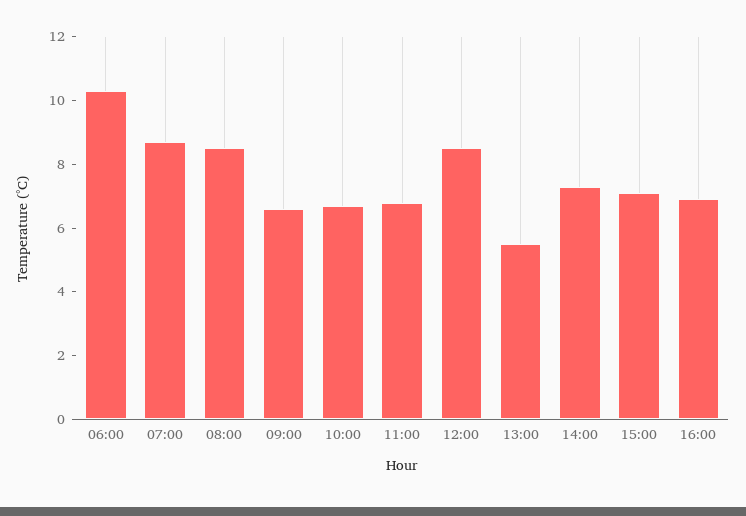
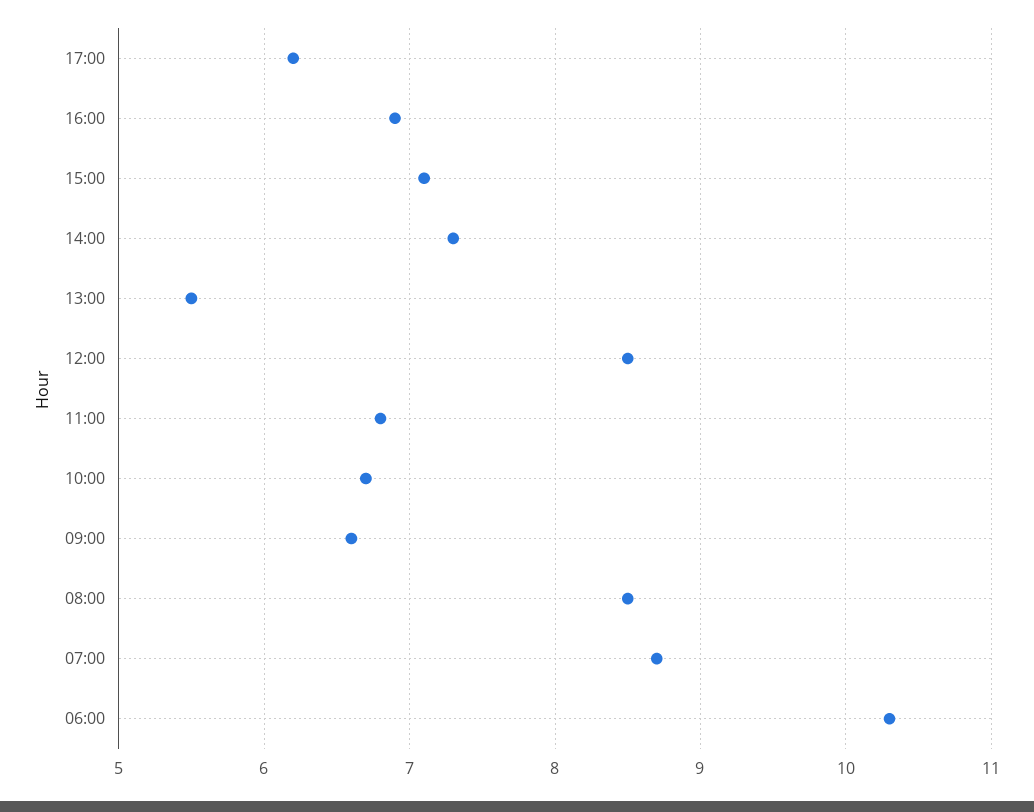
17:00: none -> 6.2

